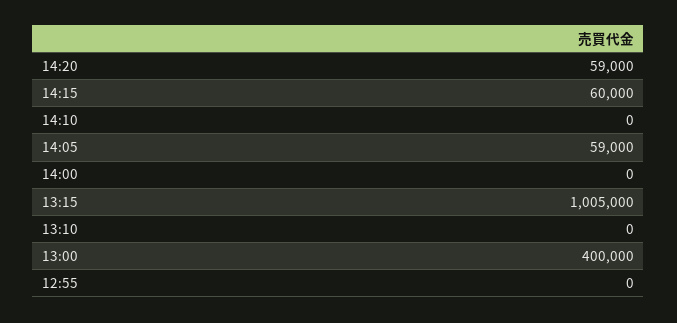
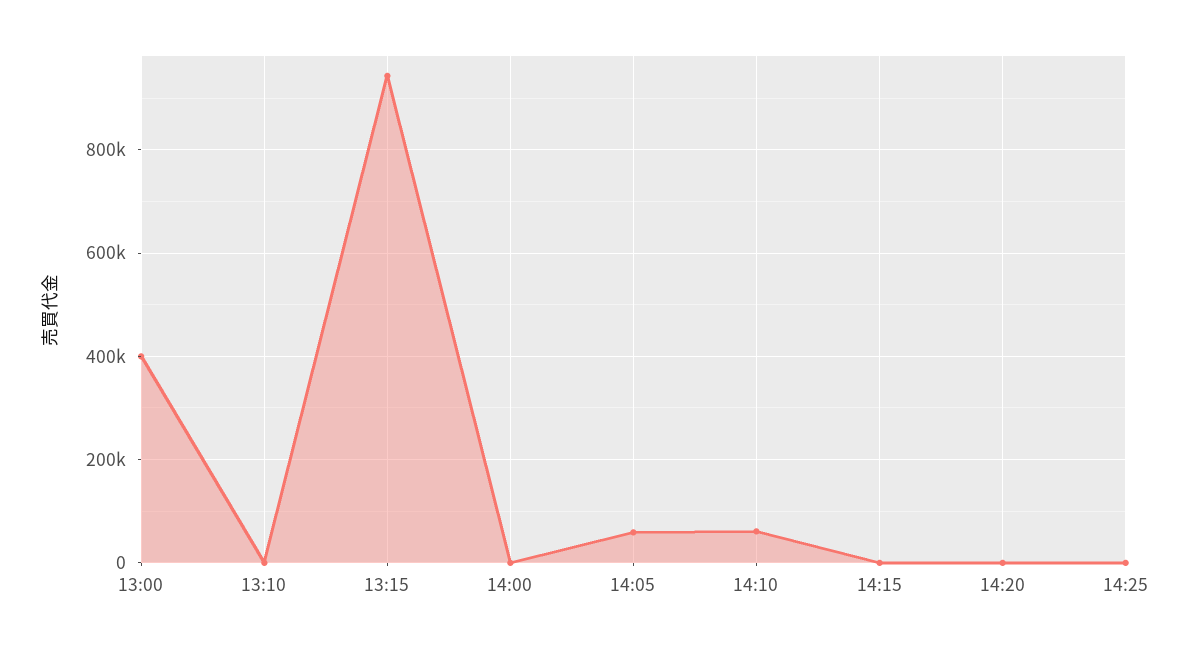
14:20: 59000 -> 0
14:15: 60000 -> 0
14:10: 0 -> 60000
13:15: 1005000 -> 940000
12:55: 0 -> none
14:25: none -> 0

